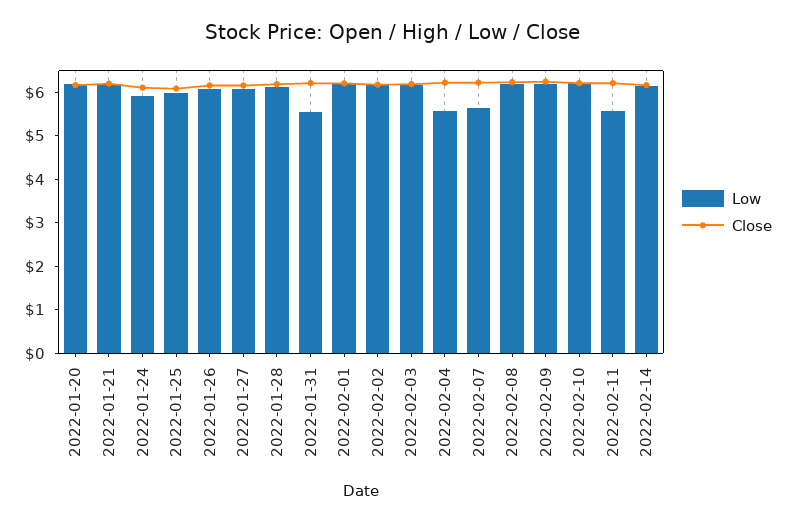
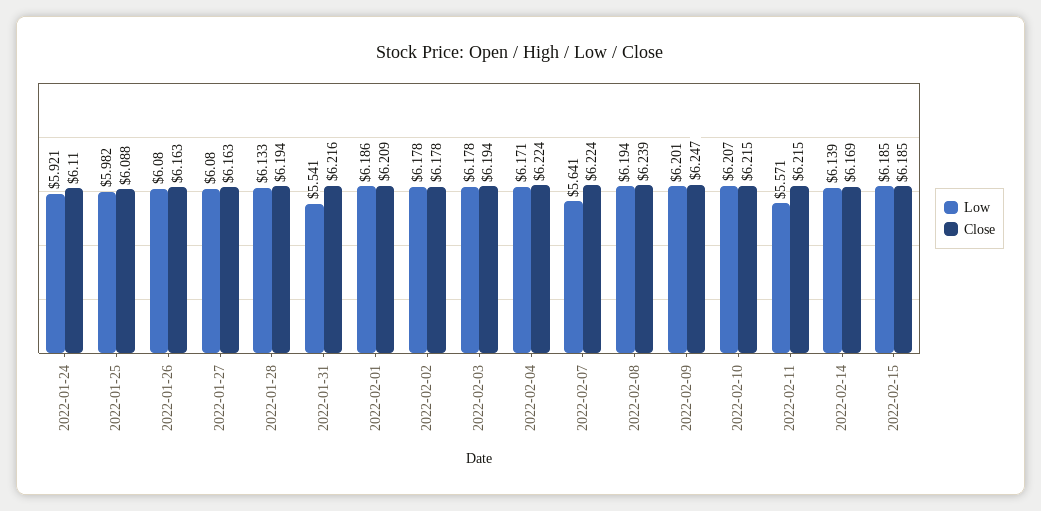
Low, 2022-01-20: 6.2 -> none
Close, 2022-01-20: 6.2 -> none
Low, 2022-01-21: 6.2 -> none
Close, 2022-01-21: 6.2 -> none
Low, 2022-02-04: 5.6 -> 6.171
Low, 2022-02-15: none -> 6.185
Close, 2022-02-15: none -> 6.185

